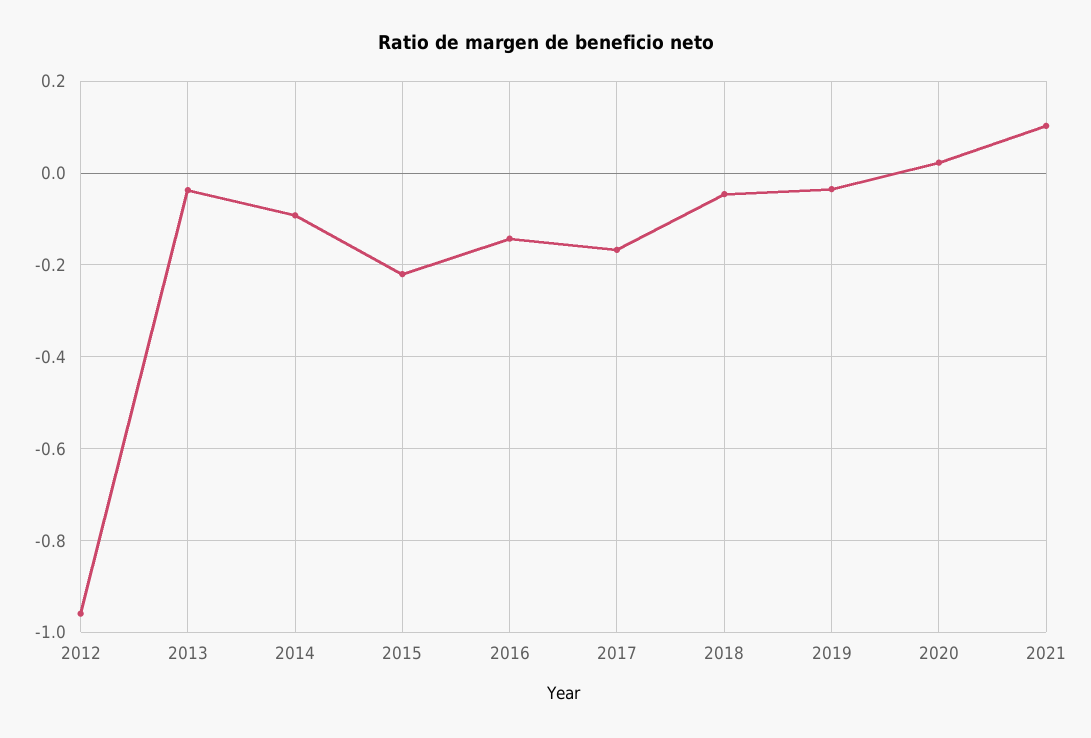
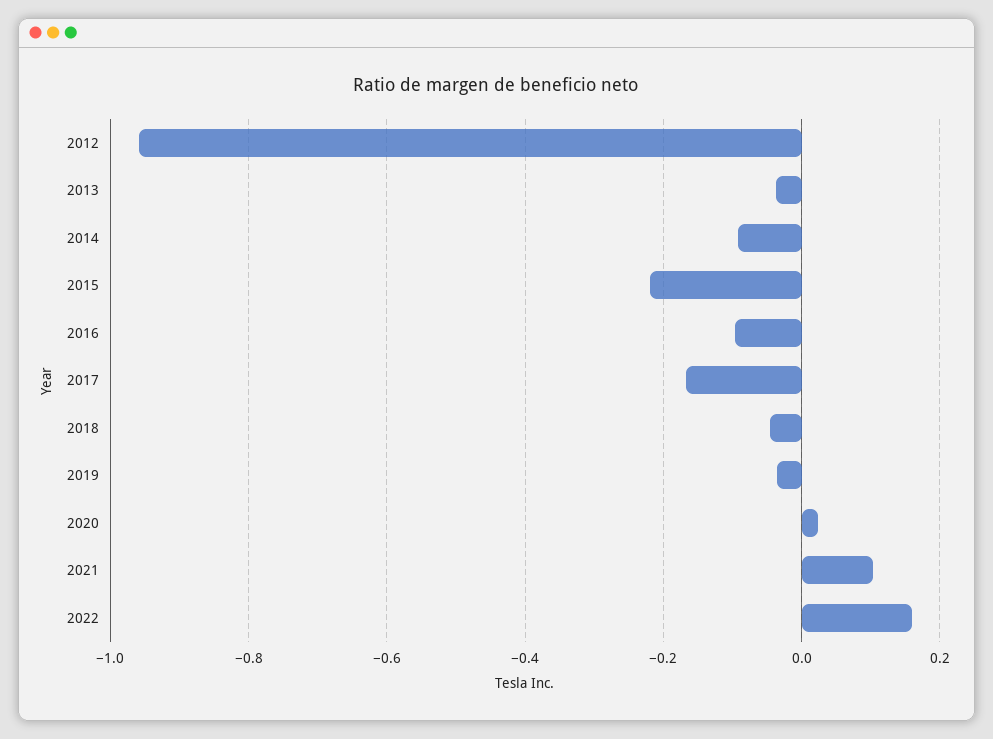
2016: -0.14 -> -0.1
2022: none -> 0.16

